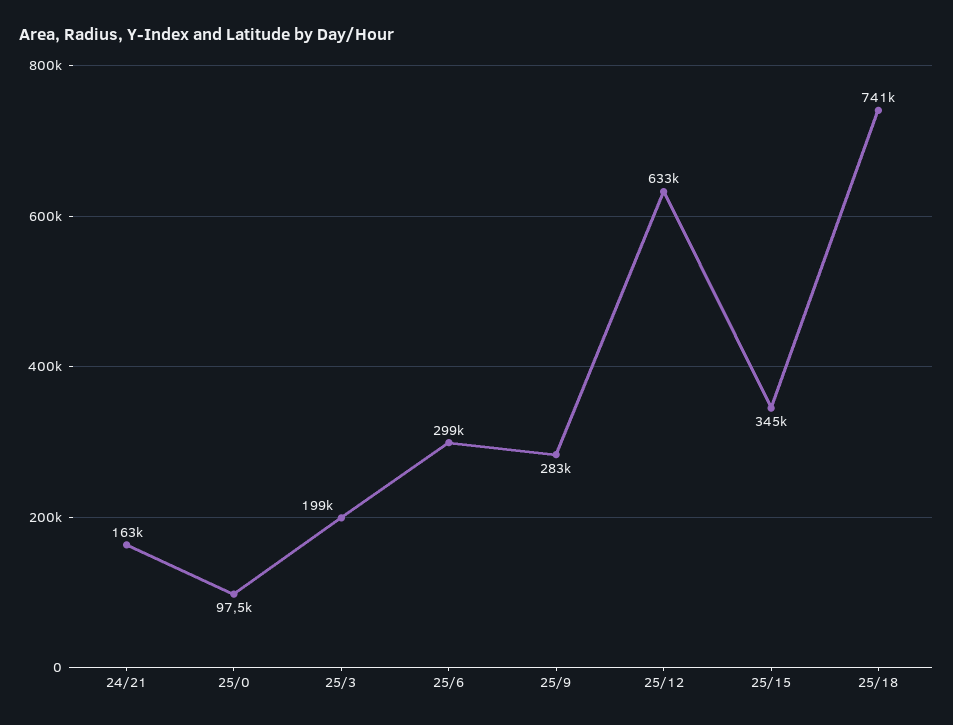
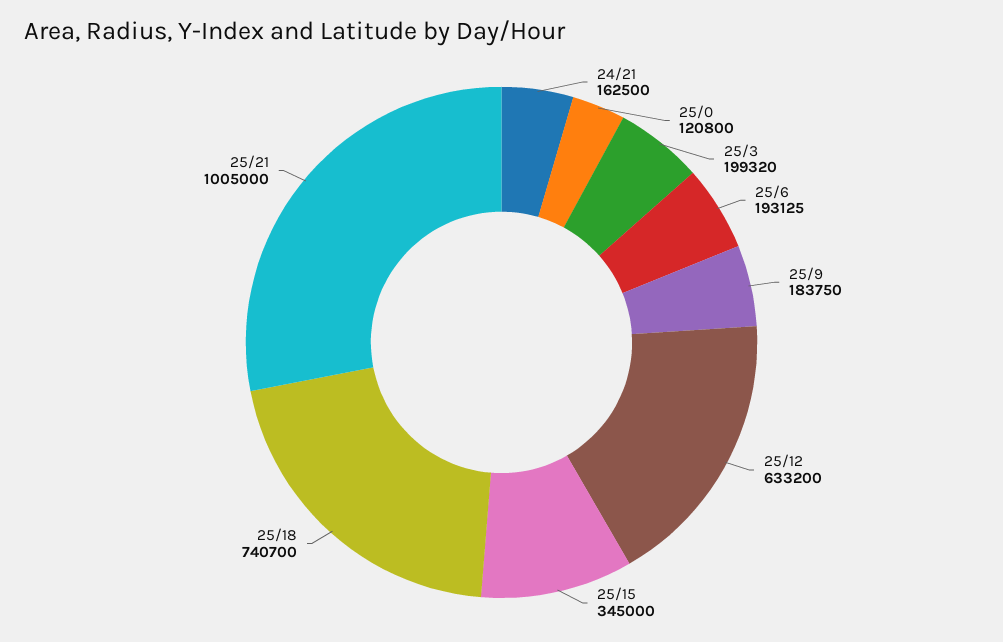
25/0: 97500 -> 120800
25/6: 299000 -> 193125
25/9: 283000 -> 183750
25/21: none -> 1005000

